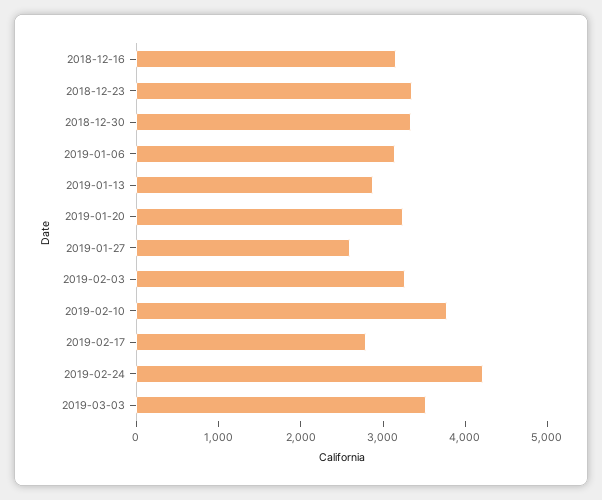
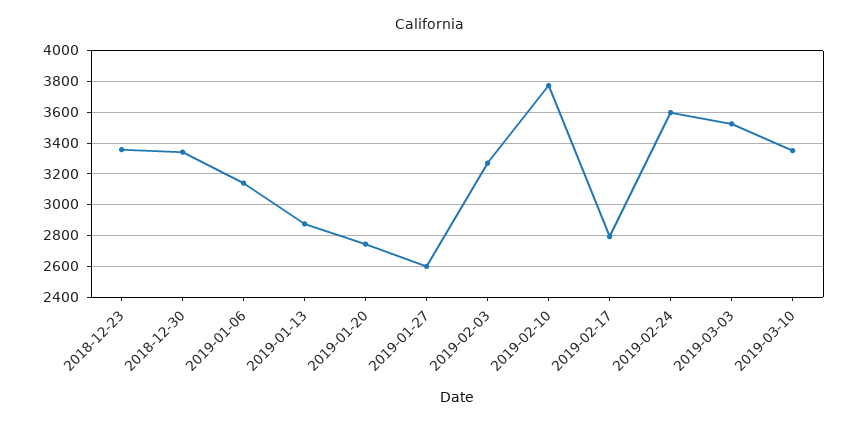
2018-12-16: 3200 -> none
2019-01-20: 3200 -> 2750
2019-02-24: 4200 -> 3600
2019-03-10: none -> 3350

